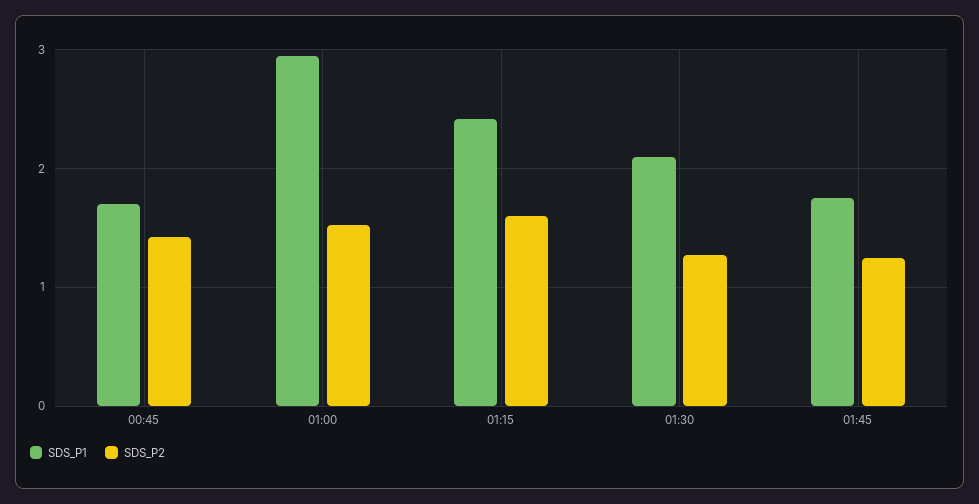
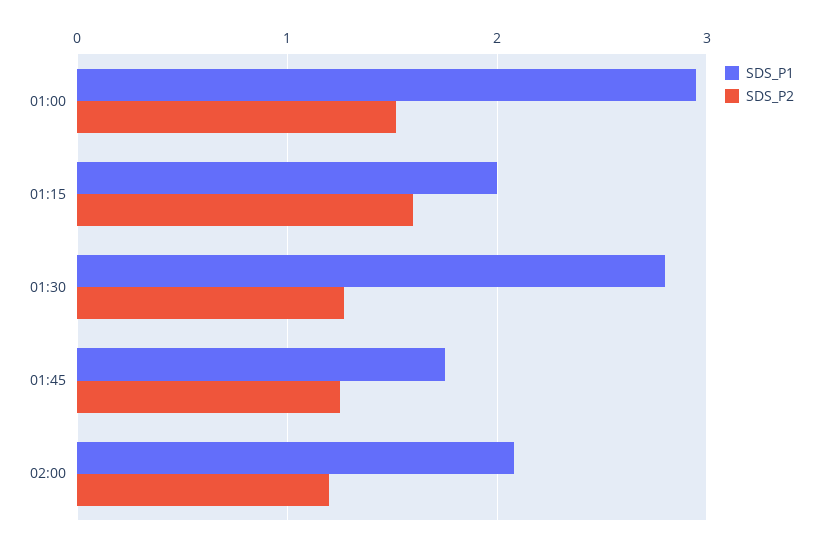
SDS_P1, 00:45: 1.7 -> none
SDS_P2, 00:45: 1.4 -> none
SDS_P1, 01:15: 2.4 -> 2
SDS_P1, 01:30: 2.1 -> 2.8
SDS_P1, 02:00: none -> 2.1
SDS_P2, 02:00: none -> 1.2

